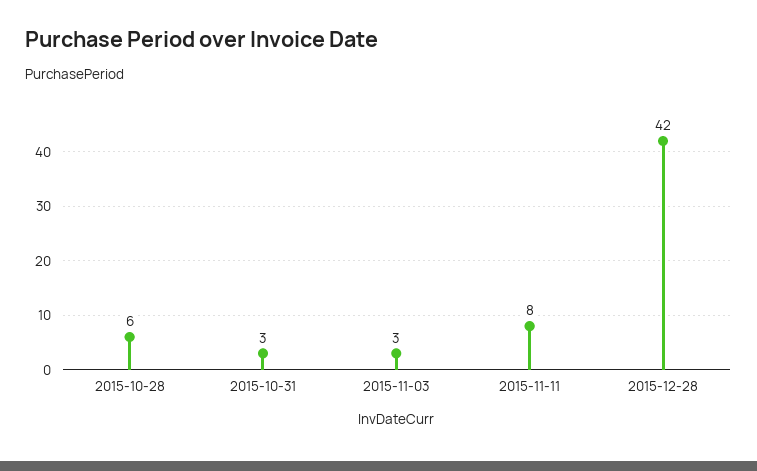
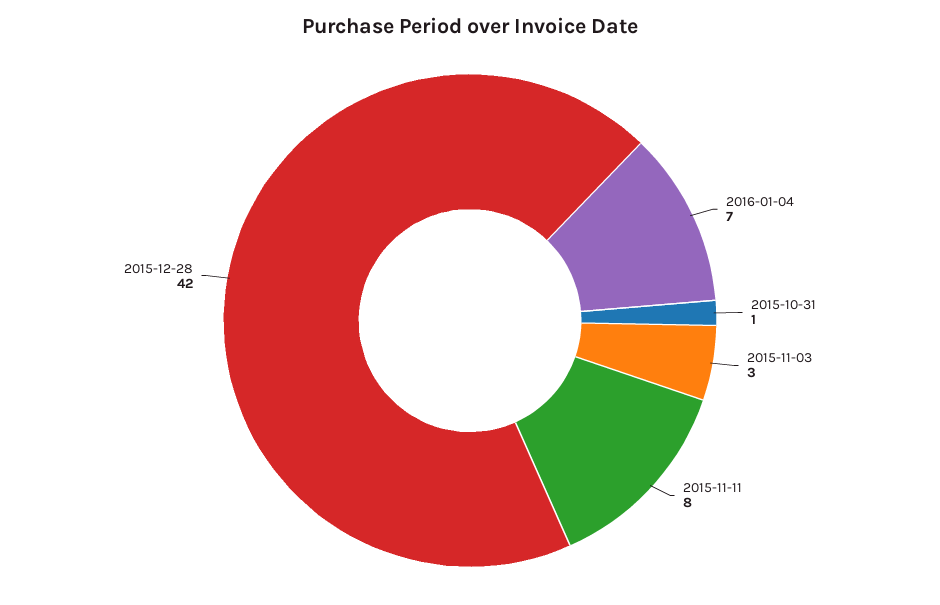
2015-10-28: 6 -> none
2015-10-31: 3 -> 1
2016-01-04: none -> 7

